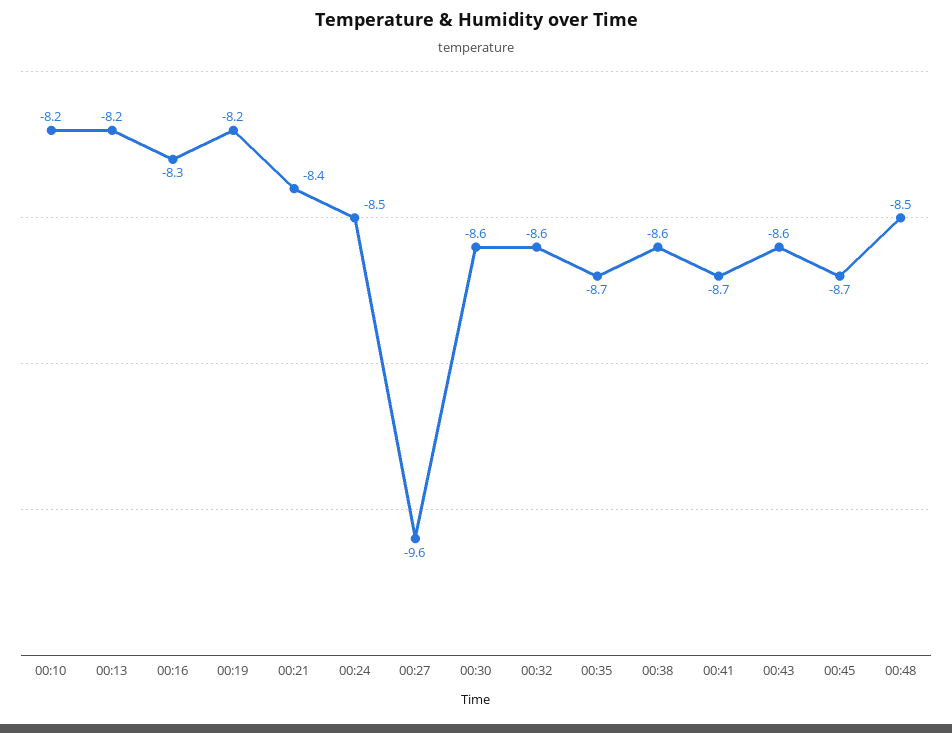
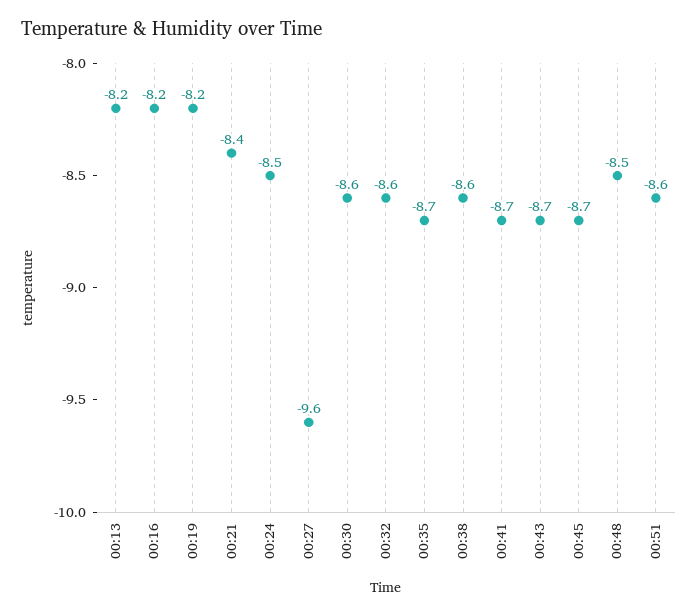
00:10: -8.2 -> none
00:16: -8.3 -> -8.2
00:43: -8.6 -> -8.7
00:51: none -> -8.6

